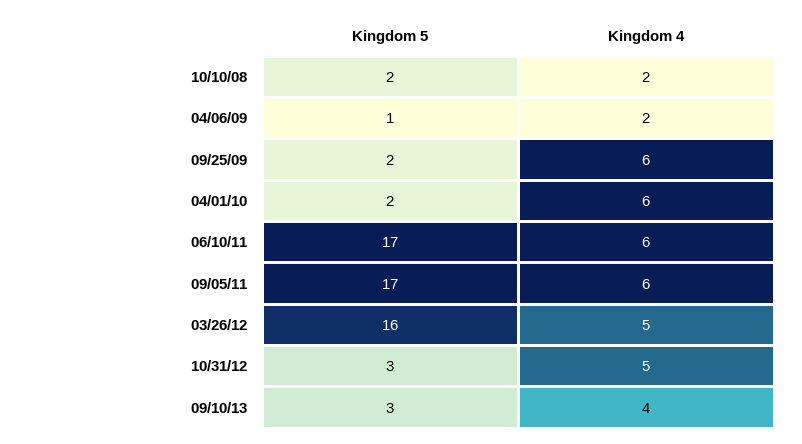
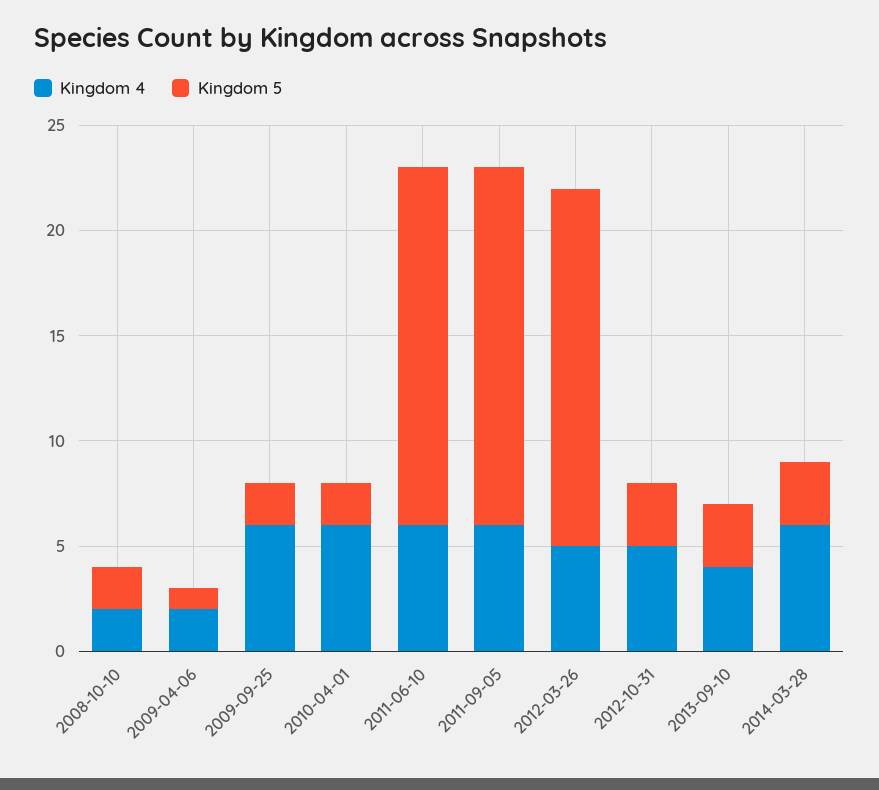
Kingdom 5, 03/26/12: 16 -> 17
Kingdom 4, 2014-03-28: none -> 6
Kingdom 5, 2014-03-28: none -> 3

